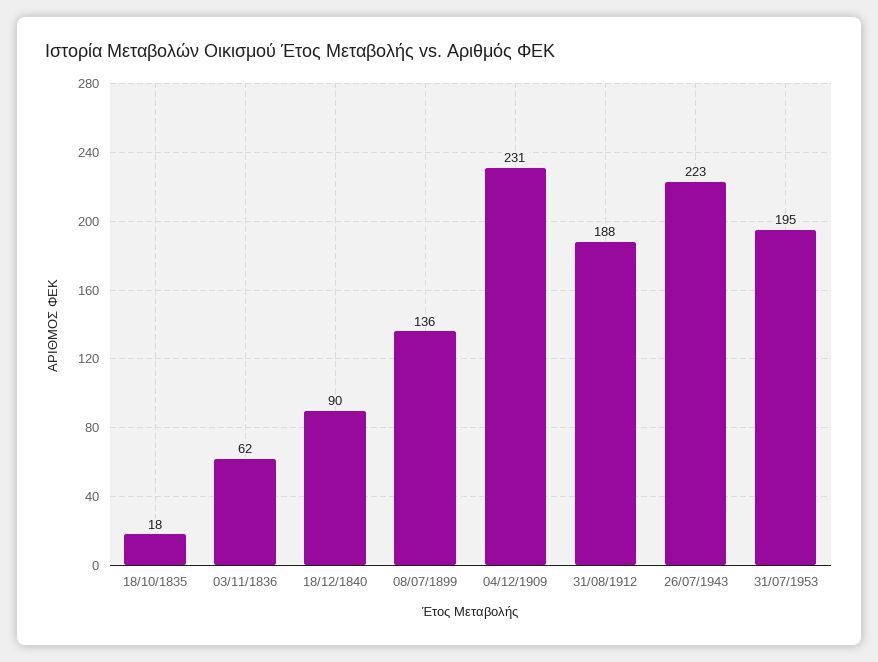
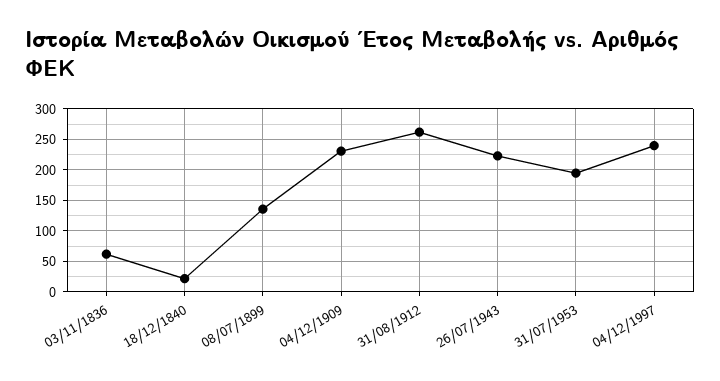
18/10/1835: 18 -> none
18/12/1840: 90 -> 20
31/08/1912: 188 -> 260
04/12/1997: none -> 240

